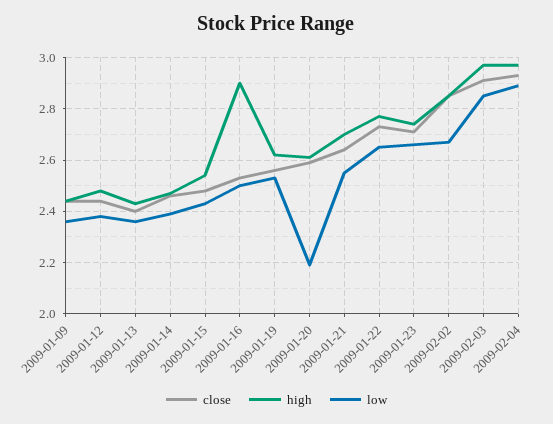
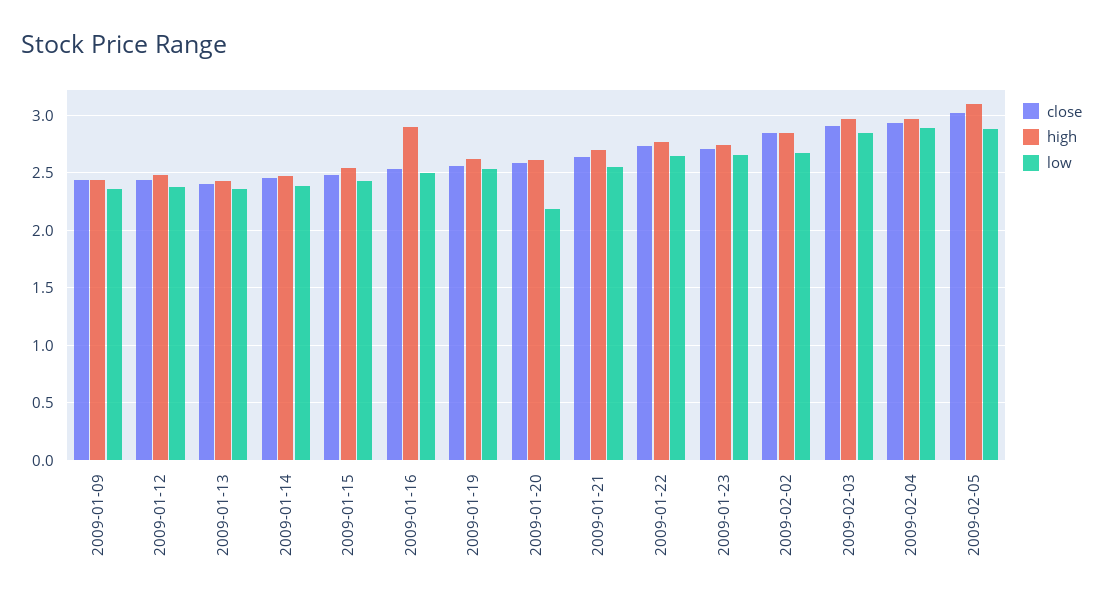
close, 2009-02-05: none -> 3
high, 2009-02-05: none -> 3.1
low, 2009-02-05: none -> 2.9

